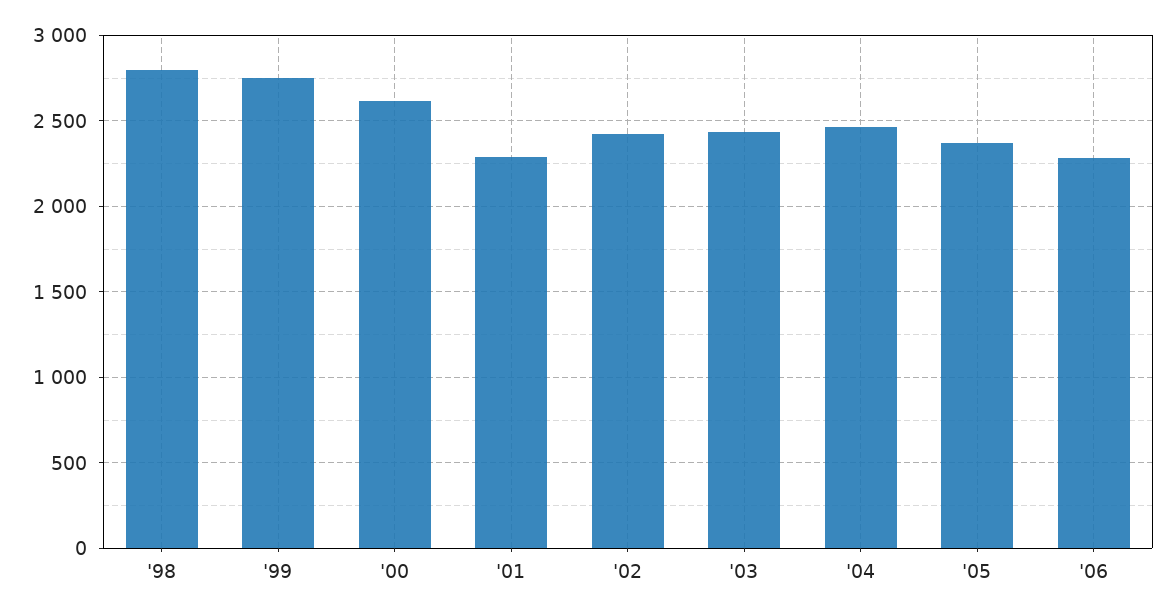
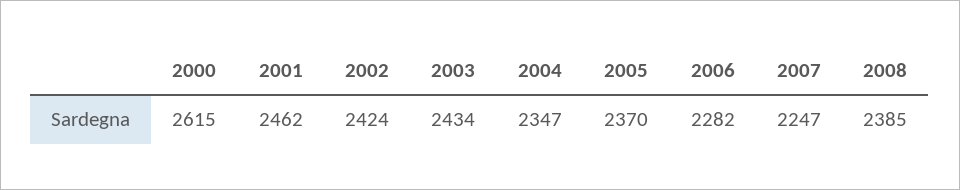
'98: 2800 -> none
'99: 2750 -> none
'01: 2300 -> 2462
'04: 2450 -> 2347
2007: none -> 2247
2008: none -> 2385

